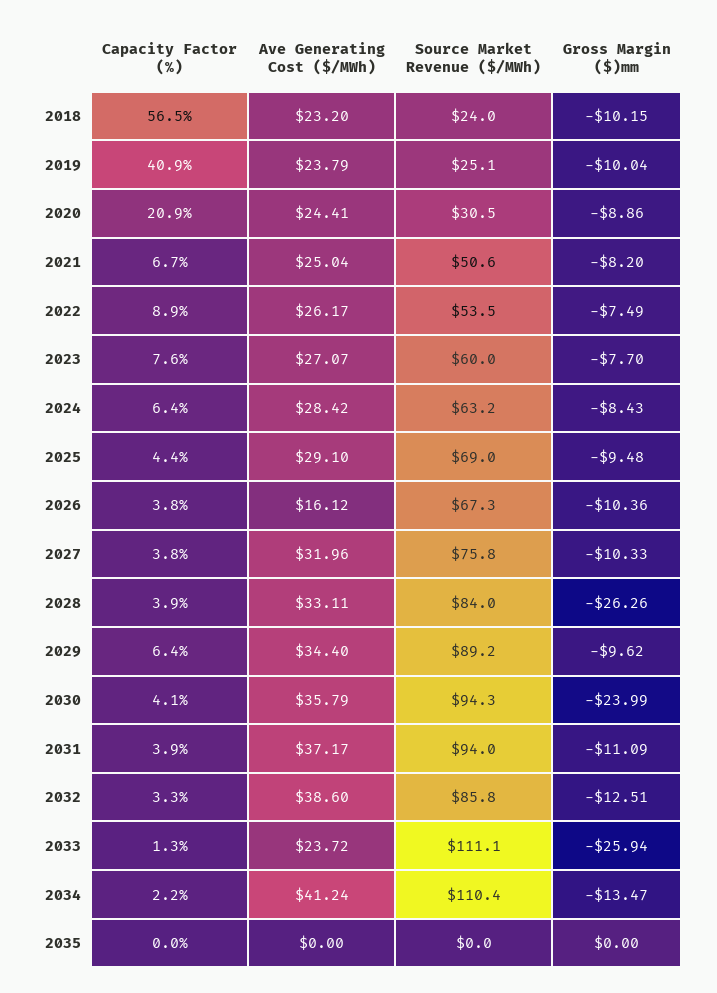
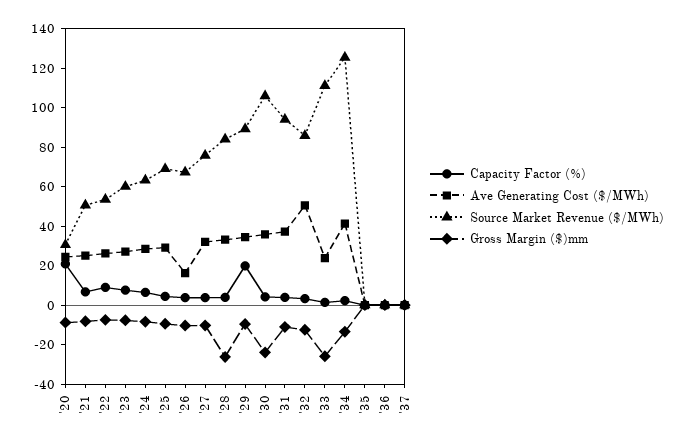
Capacity Factor (%), 2018: 56.5 -> none
Ave Generating Cost ($/MWh), 2018: 23.2 -> none
Source Market Revenue ($/MWh), 2018: 24 -> none
Gross Margin ($)mm, 2018: -10.15 -> none
Capacity Factor (%), 2019: 40.9 -> none
Ave Generating Cost ($/MWh), 2019: 23.79 -> none
Source Market Revenue ($/MWh), 2019: 25.1 -> none
Gross Margin ($)mm, 2019: -10.04 -> none
Capacity Factor (%), 2029: 6.4 -> 20
Source Market Revenue ($/MWh), 2030: 94.3 -> 105
Ave Generating Cost ($/MWh), 2032: 38.6 -> 50
Source Market Revenue ($/MWh), 2034: 110.4 -> 125
Capacity Factor (%), '36: none -> 0
Ave Generating Cost ($/MWh), '36: none -> 0
Source Market Revenue ($/MWh), '36: none -> 0
Gross Margin ($)mm, '36: none -> 0
Capacity Factor (%), '37: none -> 0
Ave Generating Cost ($/MWh), '37: none -> 0
Source Market Revenue ($/MWh), '37: none -> 0
Gross Margin ($)mm, '37: none -> 0

